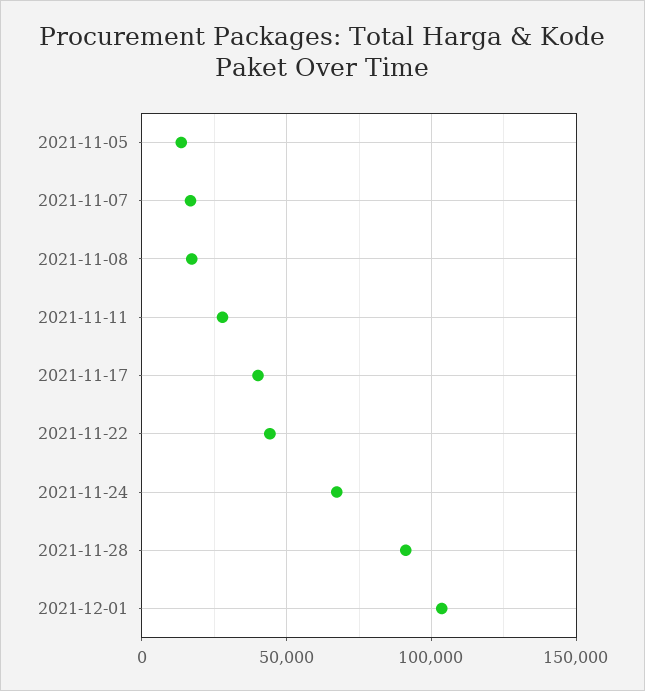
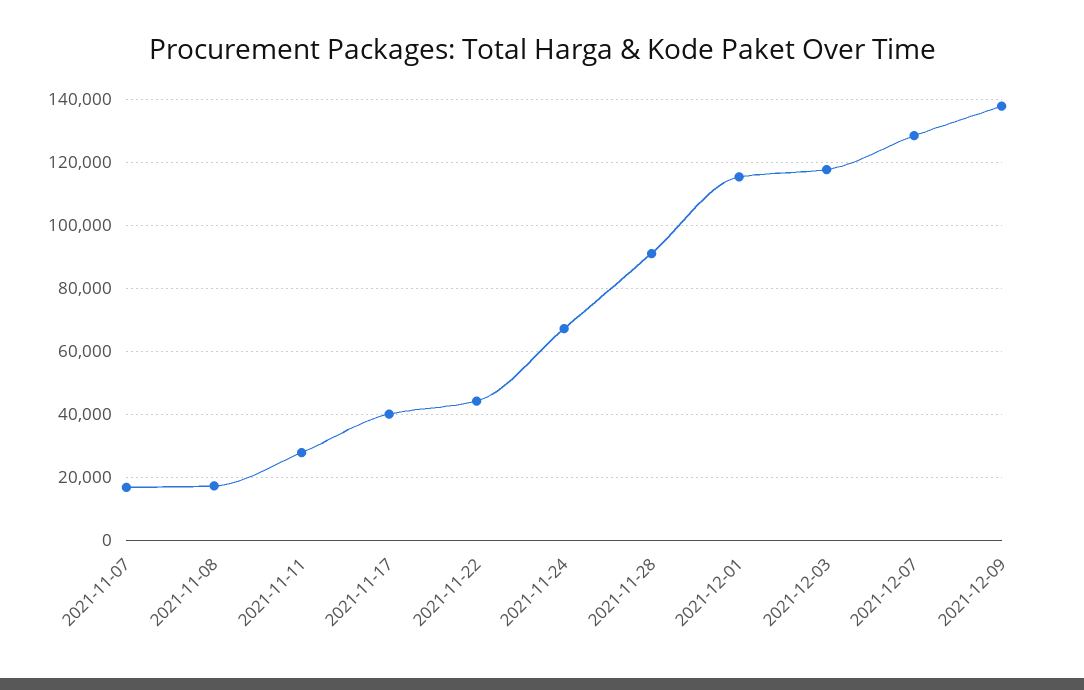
2021-11-05: 15000 -> none
2021-12-01: 105000 -> 116000
2021-12-03: none -> 118000
2021-12-07: none -> 128000
2021-12-09: none -> 138000

